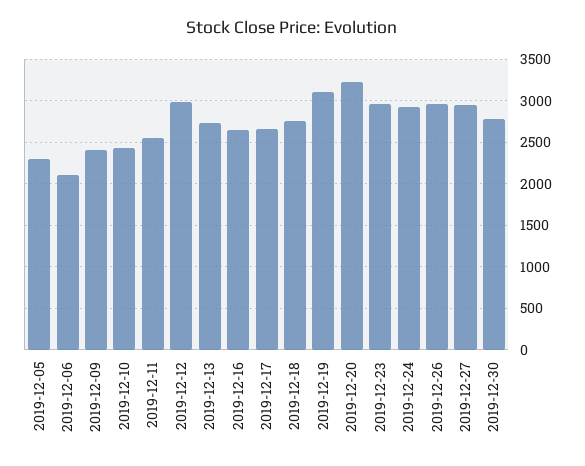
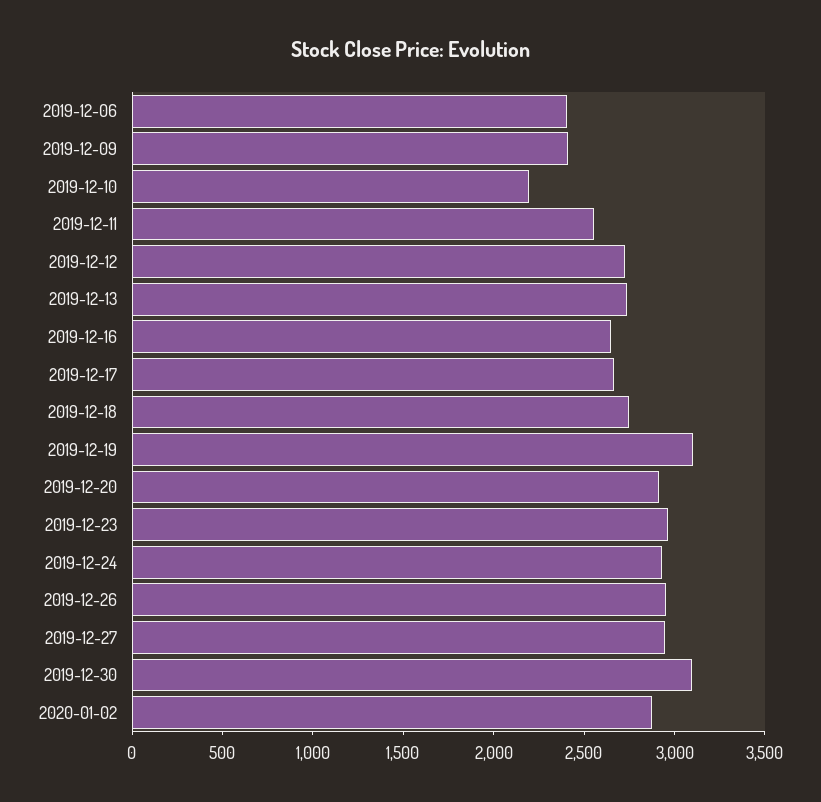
2019-12-05: 2300 -> none
2019-12-06: 2100 -> 2400
2019-12-10: 2400 -> 2200
2019-12-12: 3000 -> 2700
2019-12-20: 3200 -> 2900
2019-12-30: 2800 -> 3100
2020-01-02: none -> 2900

